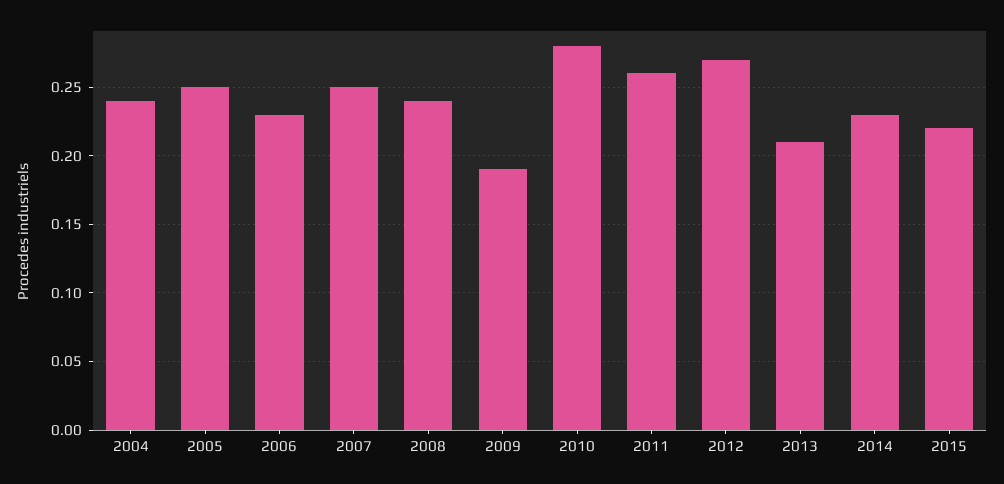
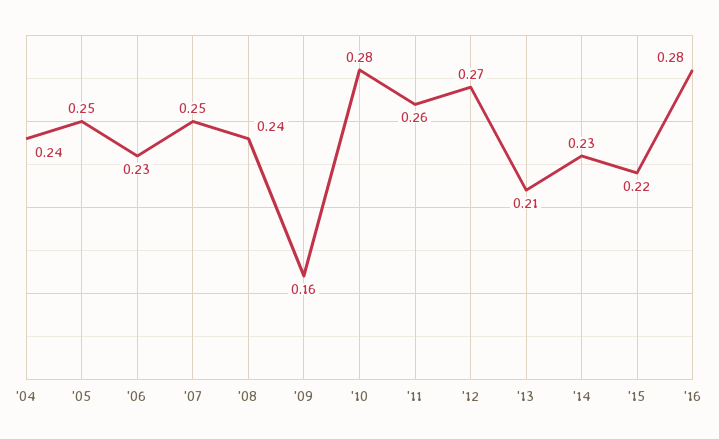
2009: 0.19 -> 0.16
'16: none -> 0.28

